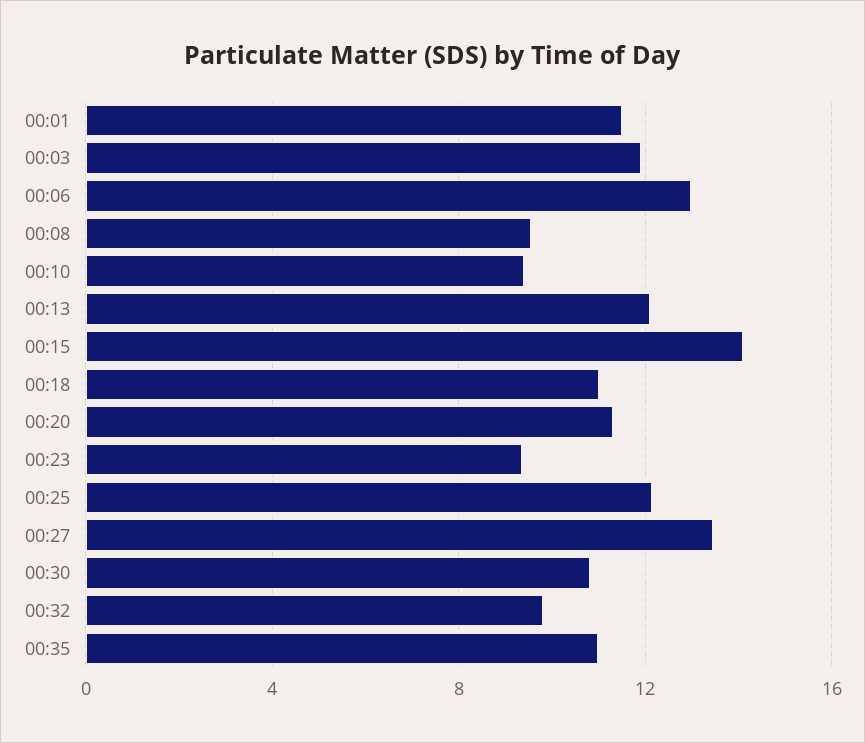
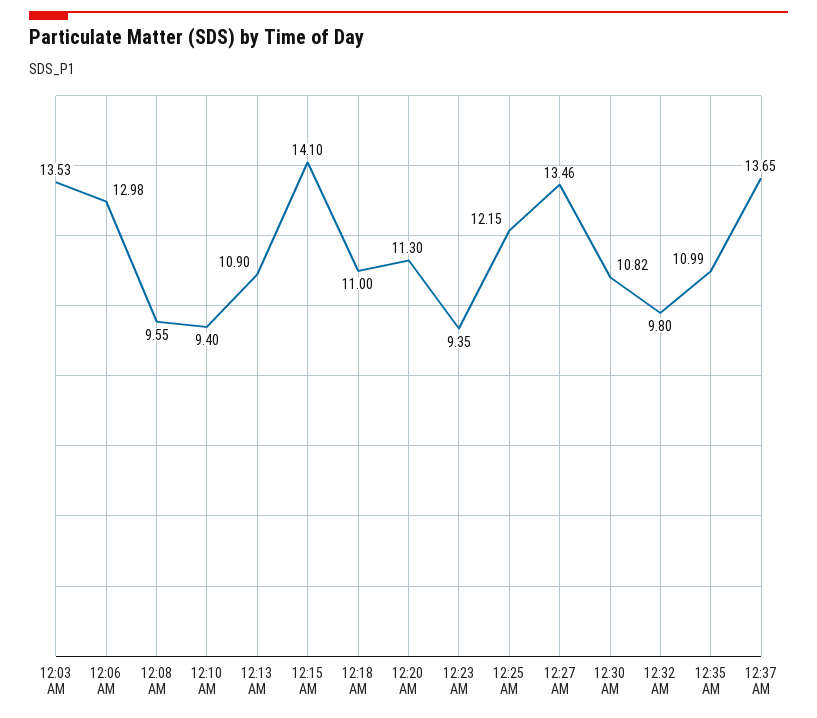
00:01: 11.5 -> none
00:03: 12 -> 13.53
00:13: 12 -> 10.9
12:37 AM: none -> 13.65

